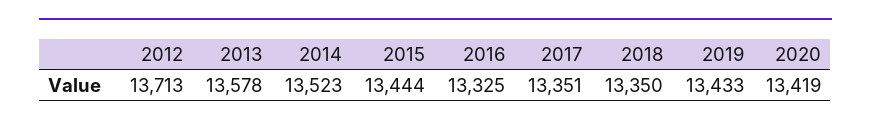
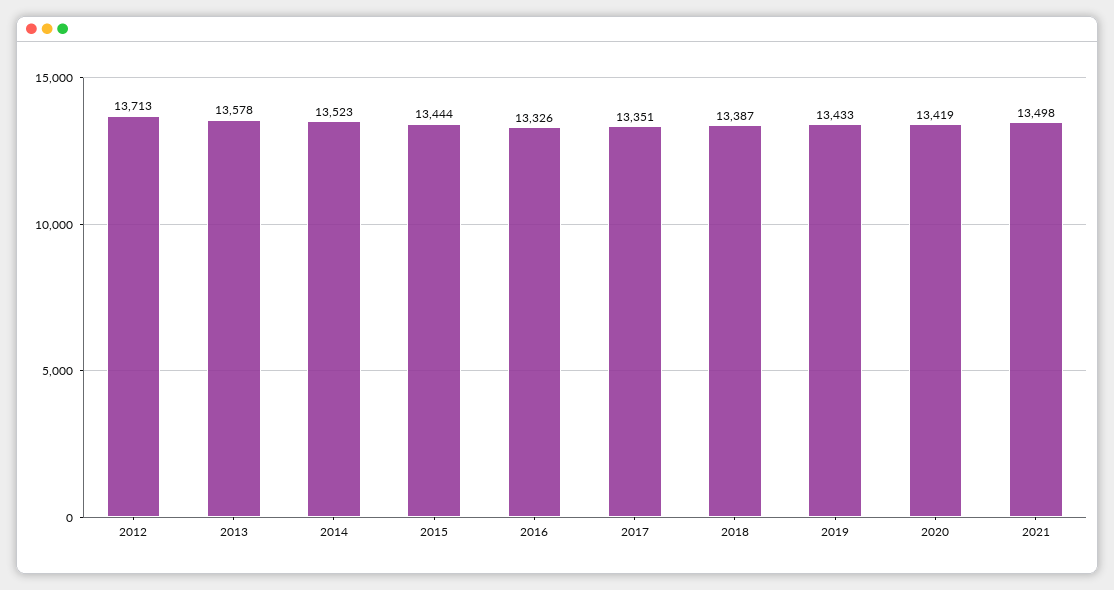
2016: 13325 -> 13326
2018: 13350 -> 13387
2021: none -> 13498

